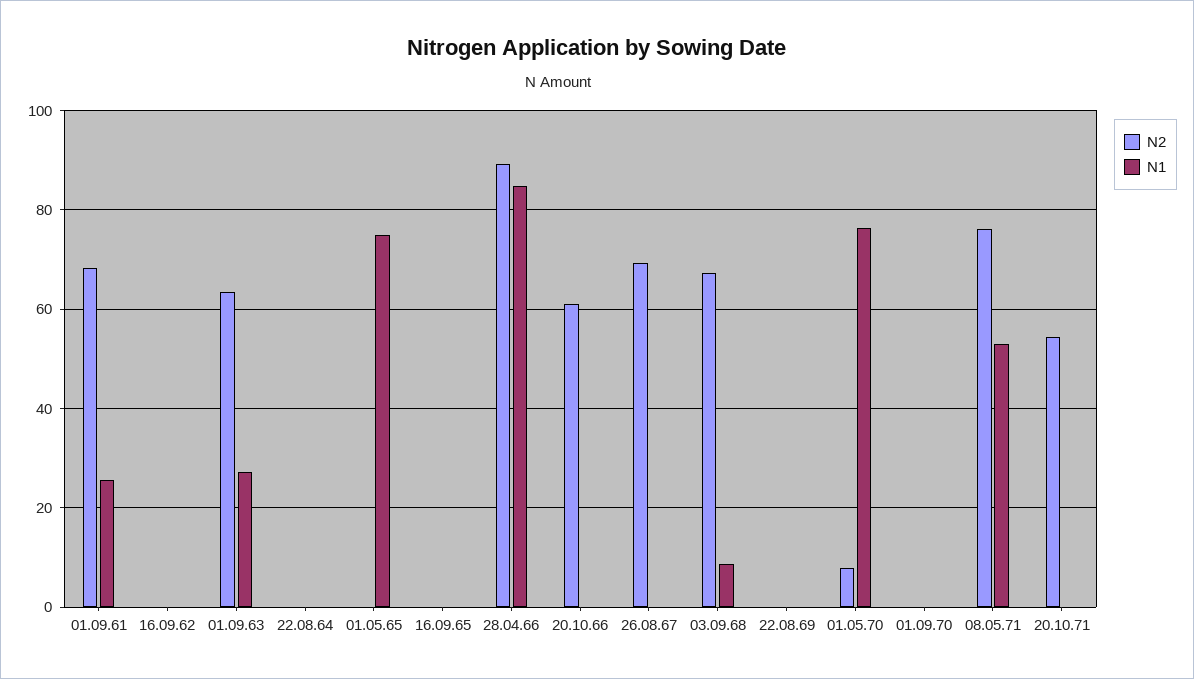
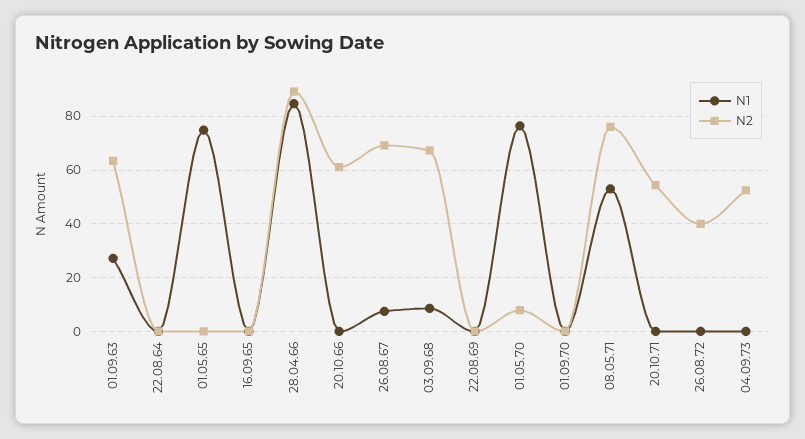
N2, 01.09.61: 68 -> none
N1, 01.09.61: 26 -> none
N2, 16.09.62: 0 -> none
N1, 16.09.62: 0 -> none
N1, 26.08.67: 0 -> 7.5
N1, 26.08.72: none -> 0
N2, 26.08.72: none -> 40
N1, 04.09.73: none -> 0
N2, 04.09.73: none -> 52.5

